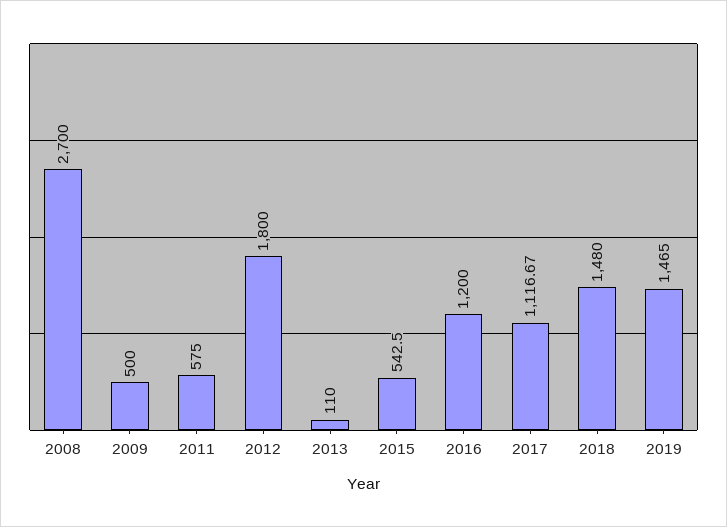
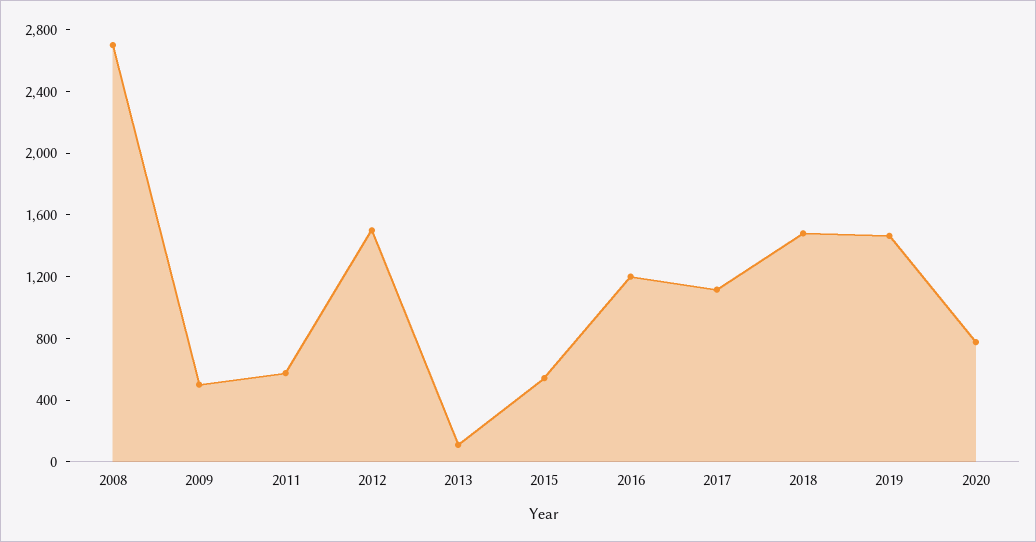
2012: 1800 -> 1500
2020: none -> 800

